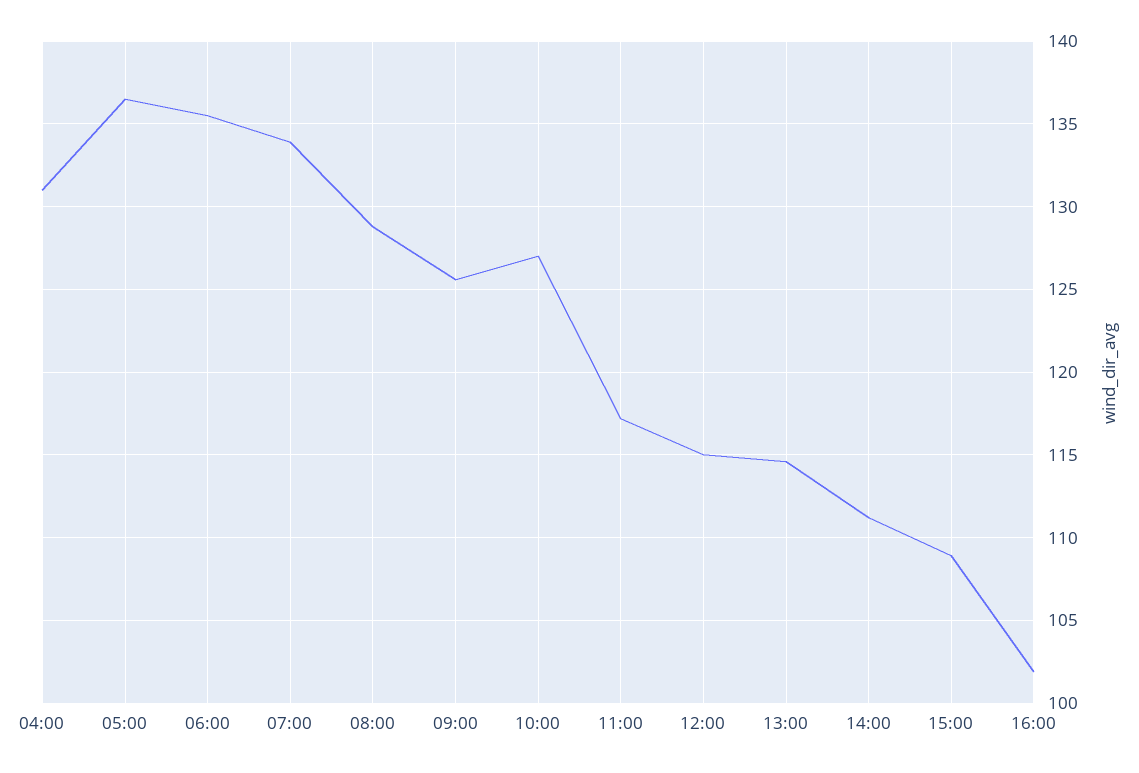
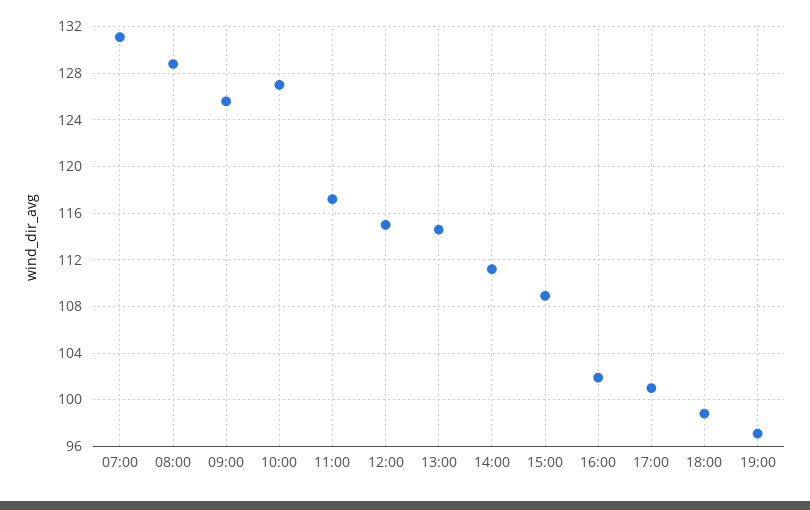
04:00: 131 -> none
05:00: 136.5 -> none
06:00: 135.5 -> none
07:00: 134 -> 131
17:00: none -> 101
18:00: none -> 99
19:00: none -> 97

